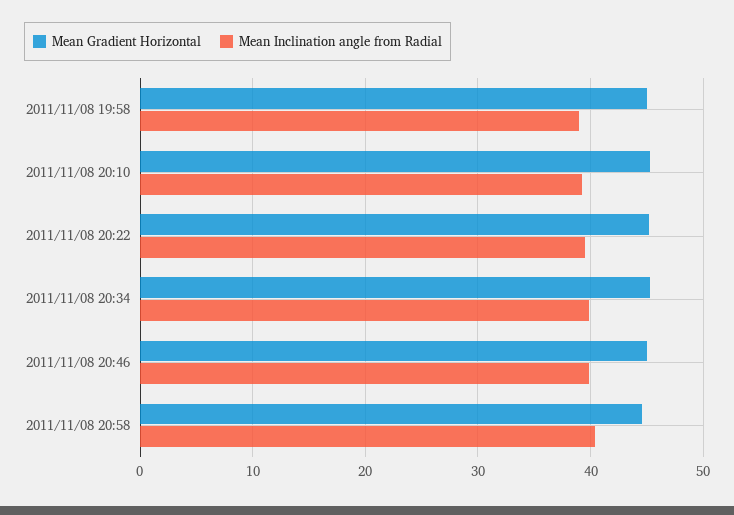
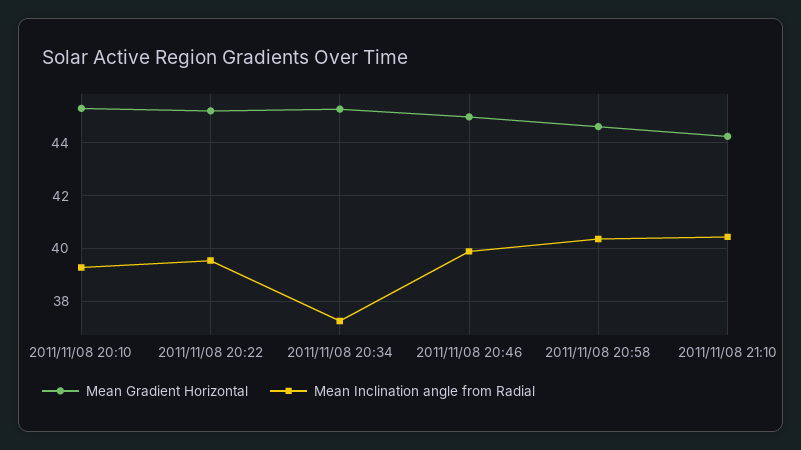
Mean Gradient Horizontal, 2011/11/08 19:58: 45 -> none
Mean Inclination angle from Radial, 2011/11/08 19:58: 39 -> none
Mean Inclination angle from Radial, 2011/11/08 20:34: 40 -> 37.25
Mean Gradient Horizontal, 2011/11/08 21:10: none -> 44.25
Mean Inclination angle from Radial, 2011/11/08 21:10: none -> 40.5

